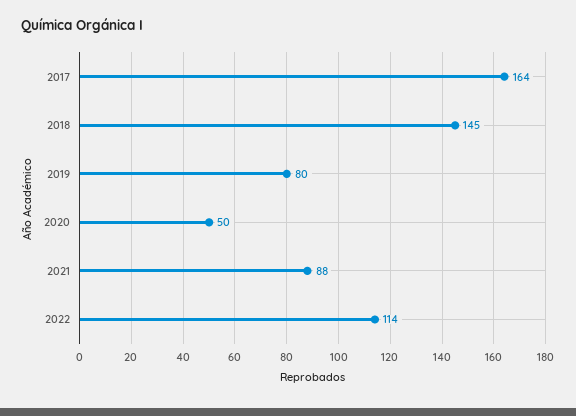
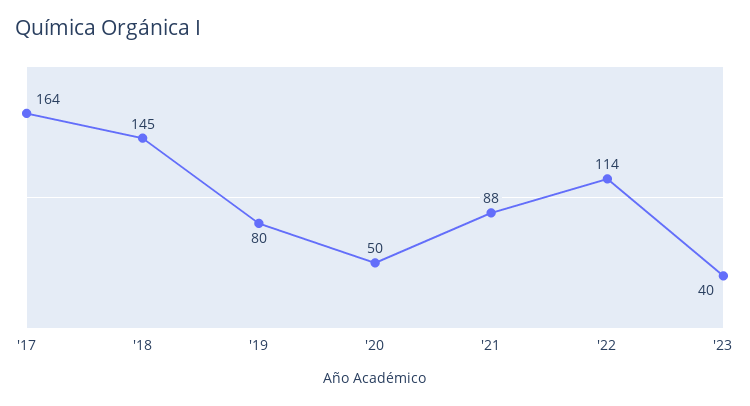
'23: none -> 40

